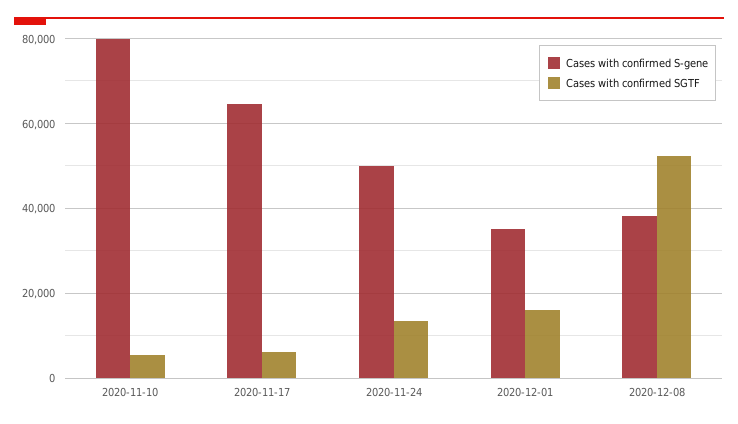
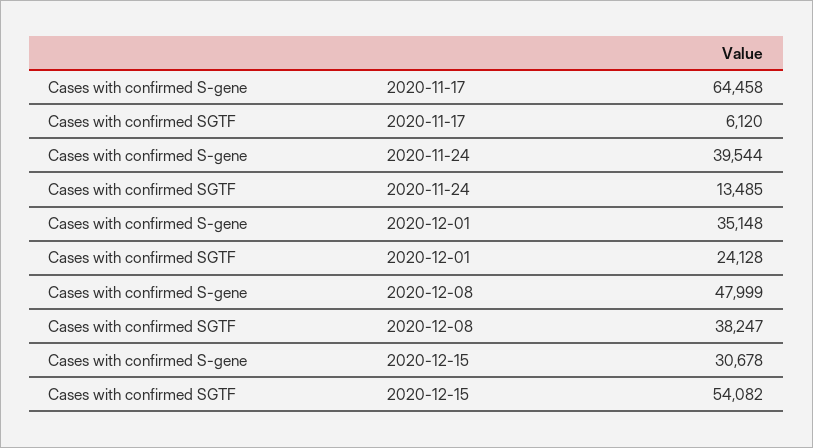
Cases with confirmed S-gene, 2020-11-10: 80000 -> none
Cases with confirmed SGTF, 2020-11-10: 6000 -> none
Cases with confirmed S-gene, 2020-11-24: 50000 -> 39544
Cases with confirmed SGTF, 2020-12-01: 16000 -> 24128
Cases with confirmed S-gene, 2020-12-08: 38000 -> 47999
Cases with confirmed SGTF, 2020-12-08: 52000 -> 38247
Cases with confirmed S-gene, 2020-12-15: none -> 30678
Cases with confirmed SGTF, 2020-12-15: none -> 54082

